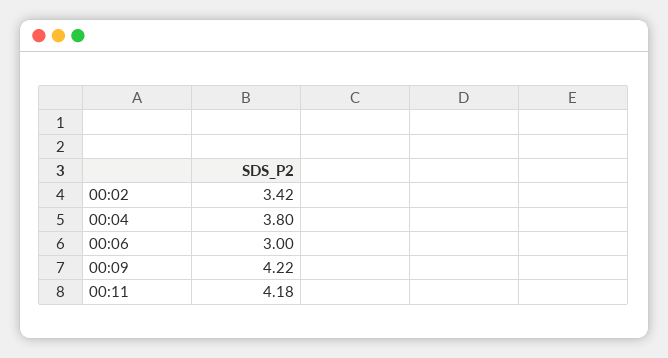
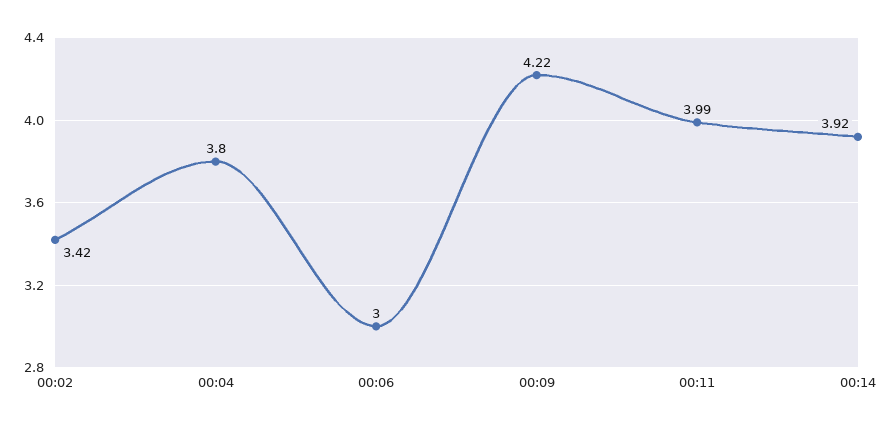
00:11: 4.18 -> 3.99
00:14: none -> 3.92

